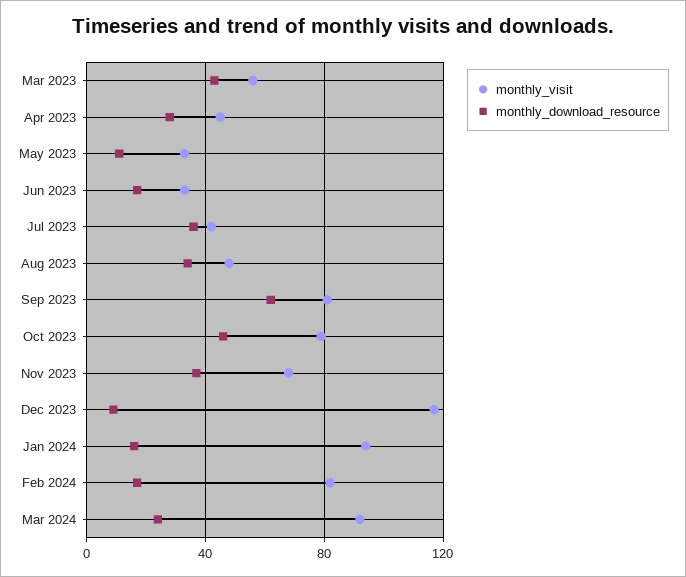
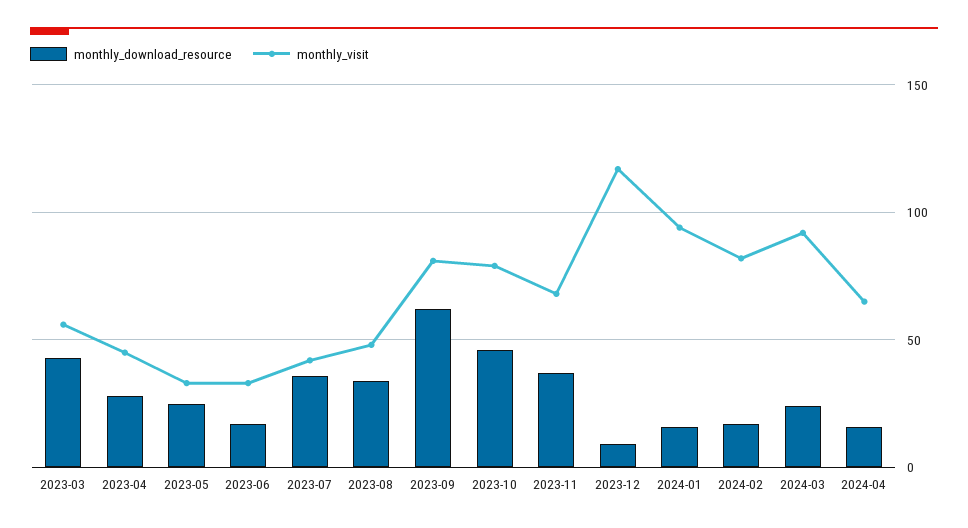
monthly_download_resource, May 2023: 10 -> 25
monthly_download_resource, 2024-04: none -> 15
monthly_visit, 2024-04: none -> 65

